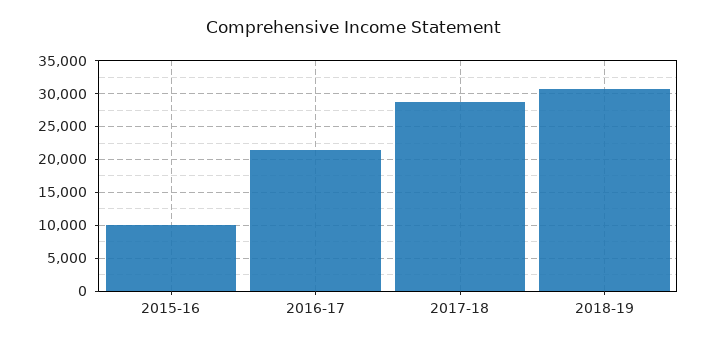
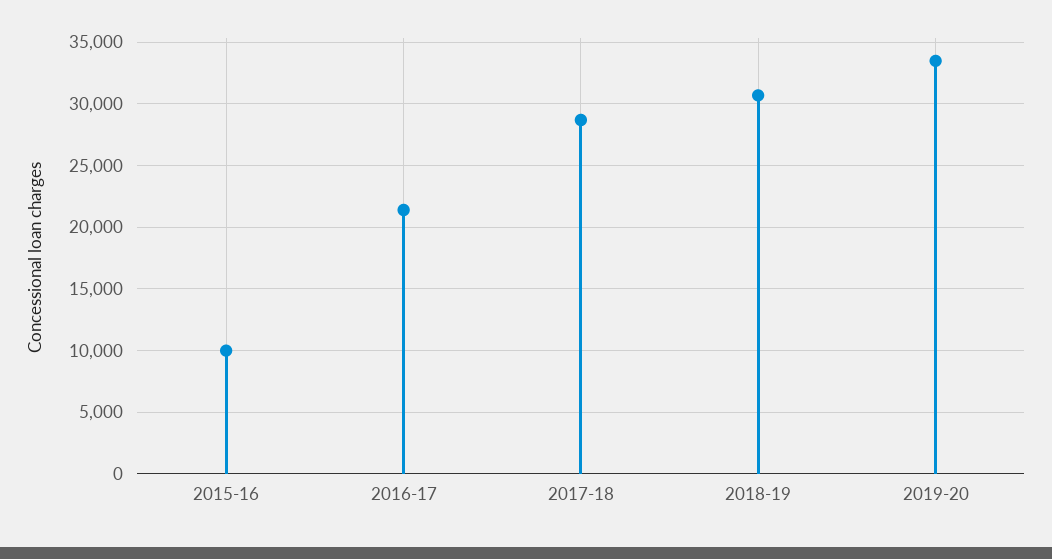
2019-20: none -> 33500

